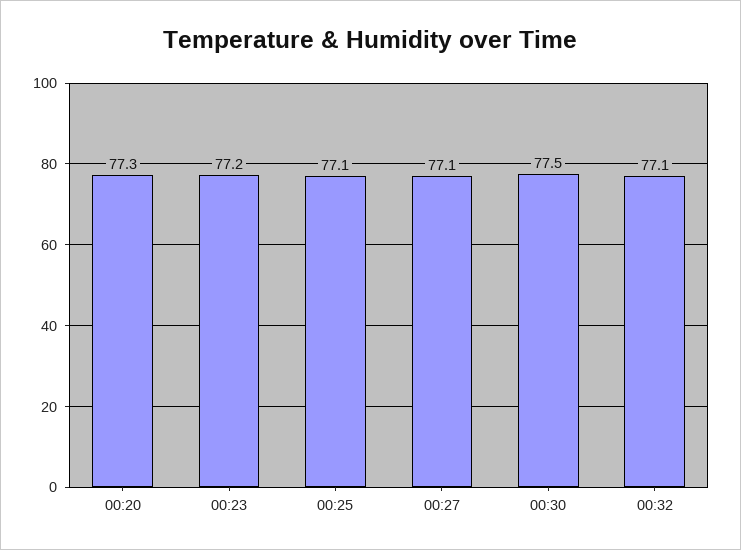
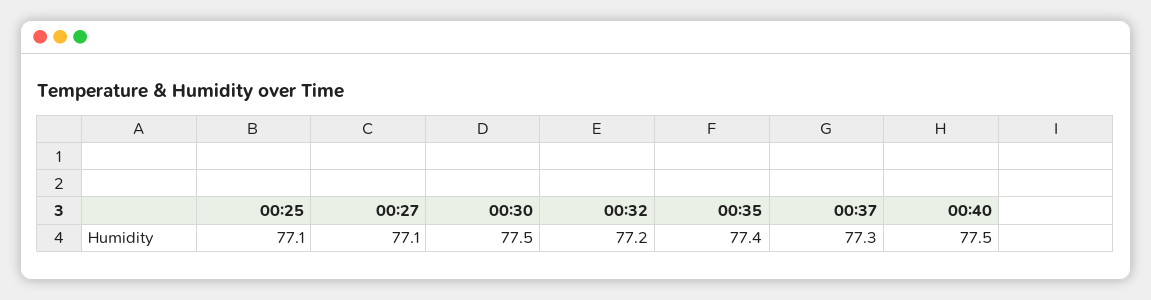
00:20: 77.3 -> none
00:23: 77.2 -> none
00:32: 77.1 -> 77.2
00:35: none -> 77.4
00:37: none -> 77.3
00:40: none -> 77.5

